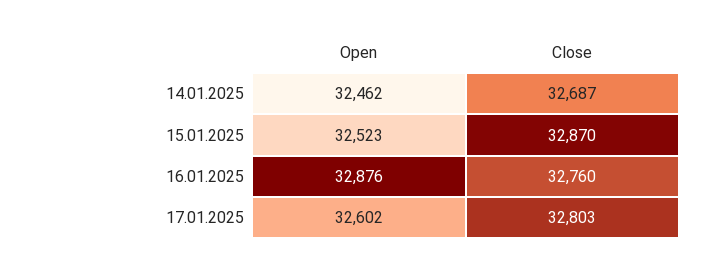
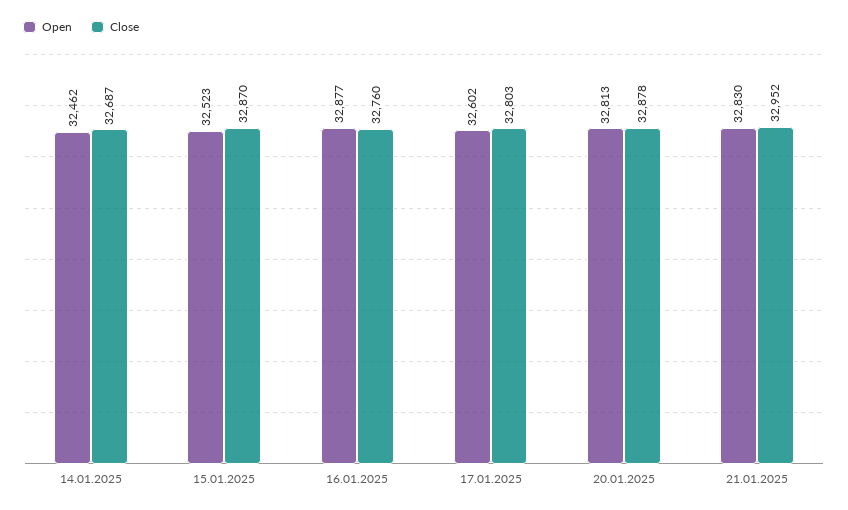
Open, 16.01.2025: 32876 -> 32877
Open, 20.01.2025: none -> 32813
Close, 20.01.2025: none -> 32878
Open, 21.01.2025: none -> 32830
Close, 21.01.2025: none -> 32952

